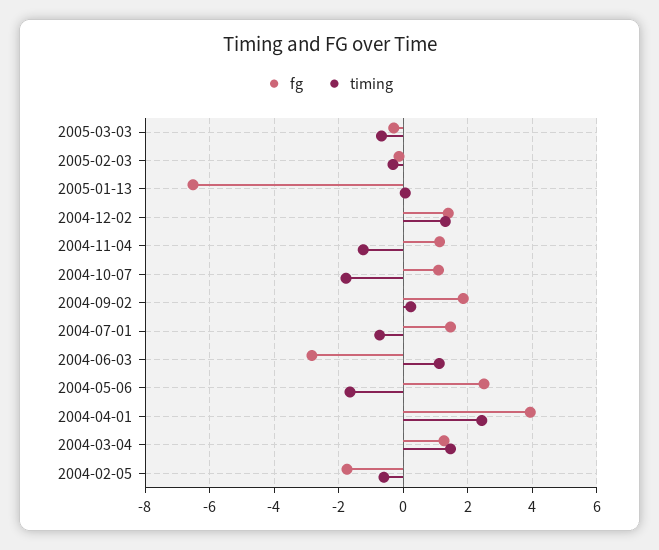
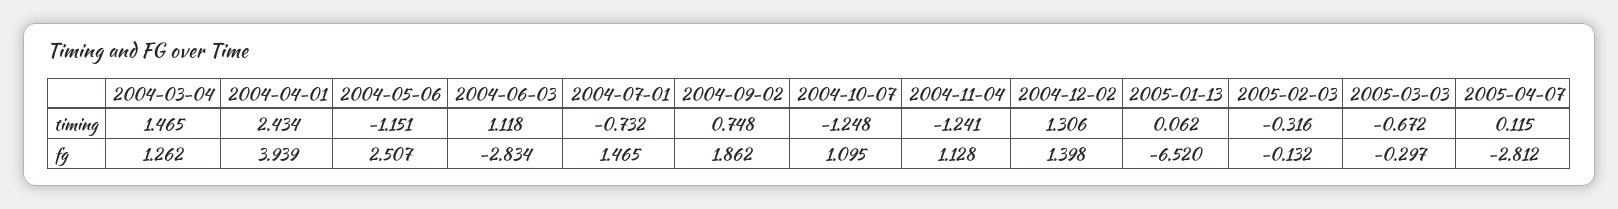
timing, 2004-10-07: -1.8 -> -1.248
timing, 2004-09-02: 0.2 -> 0.748
timing, 2004-05-06: -1.6 -> -1.151
fg, 2004-02-05: -1.8 -> none
timing, 2004-02-05: -0.6 -> none
timing, 2005-04-07: none -> 0.115
fg, 2005-04-07: none -> -2.812

